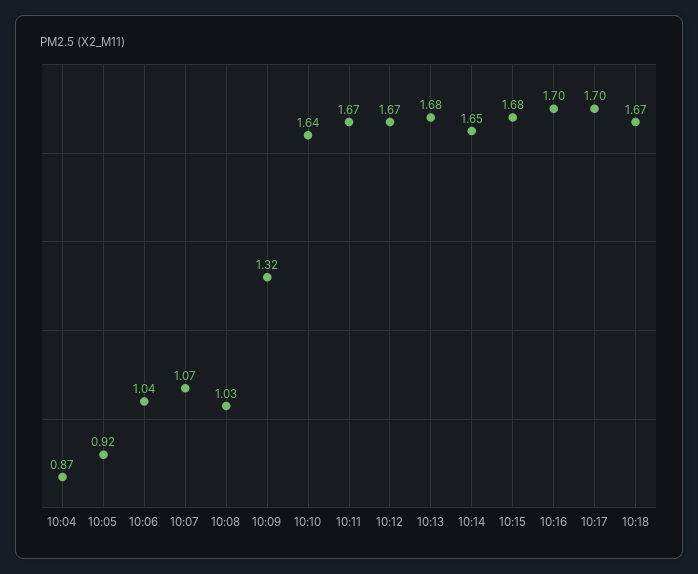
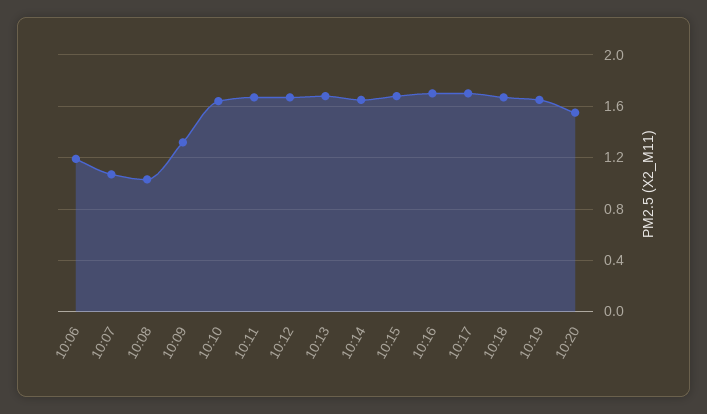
10:04: 0.87 -> none
10:05: 0.92 -> none
10:06: 1.04 -> 1.2
10:19: none -> 1.65
10:20: none -> 1.55

